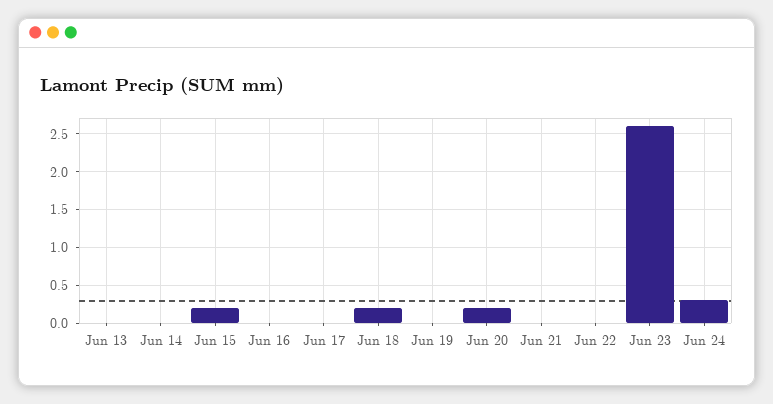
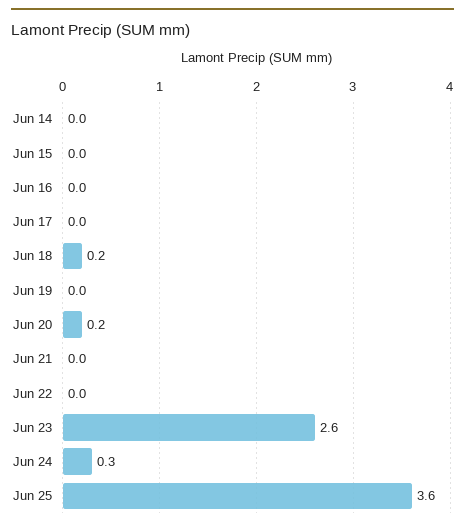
Jun 13: 0 -> none
Jun 15: 0.2 -> 0
Jun 25: none -> 3.6

